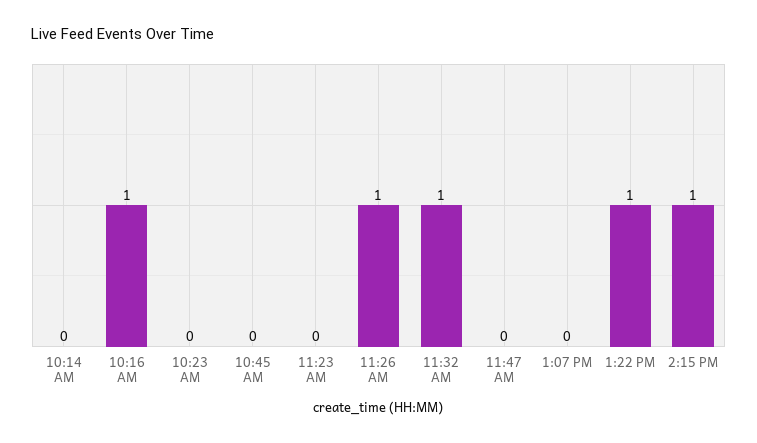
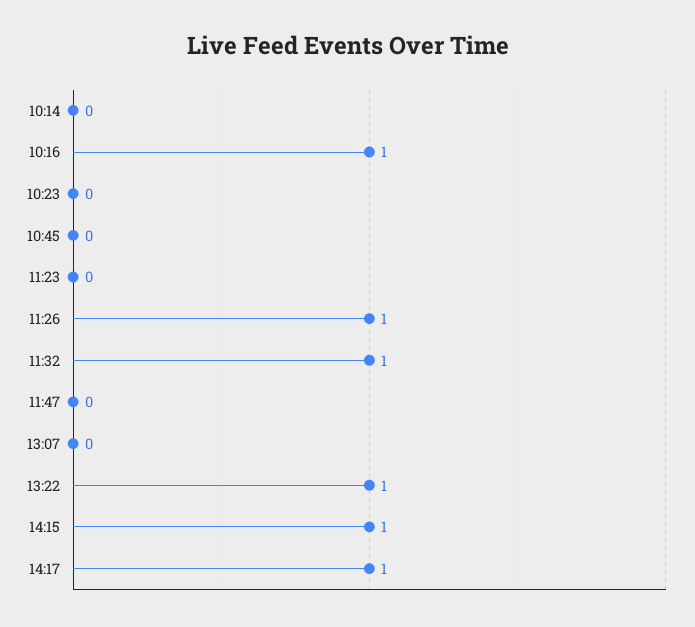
14:17: none -> 1

